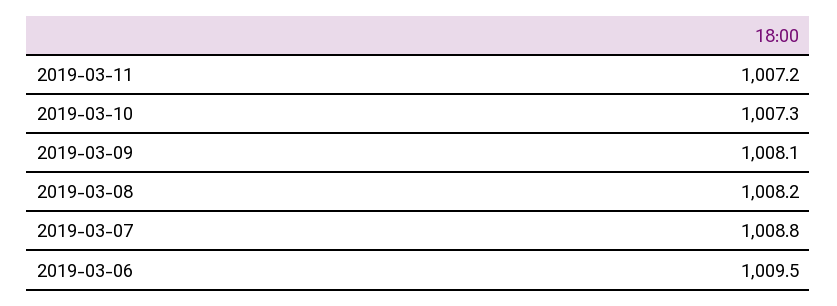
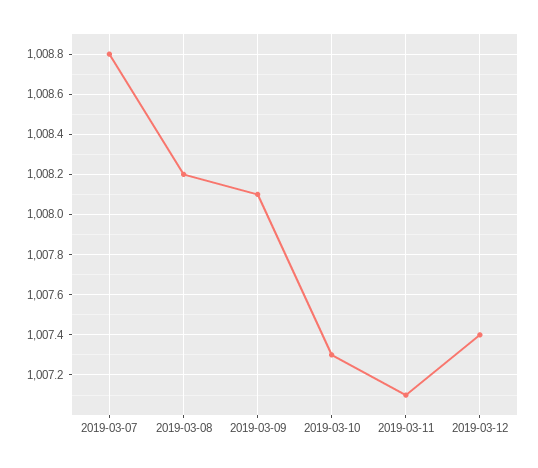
2019-03-11: 1007.2 -> 1007.1
2019-03-06: 1009.5 -> none
2019-03-12: none -> 1007.4

